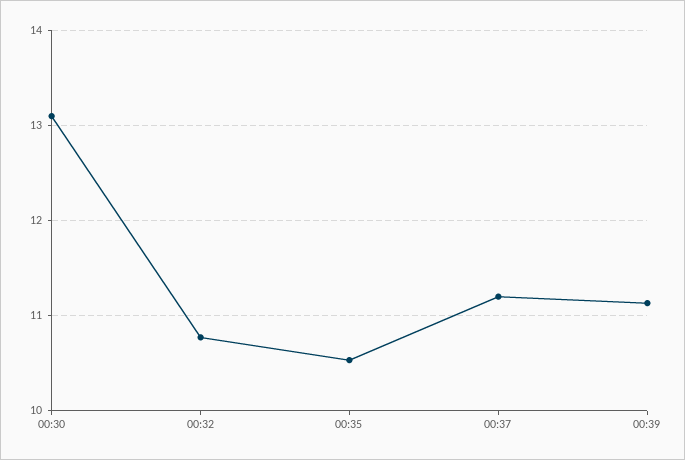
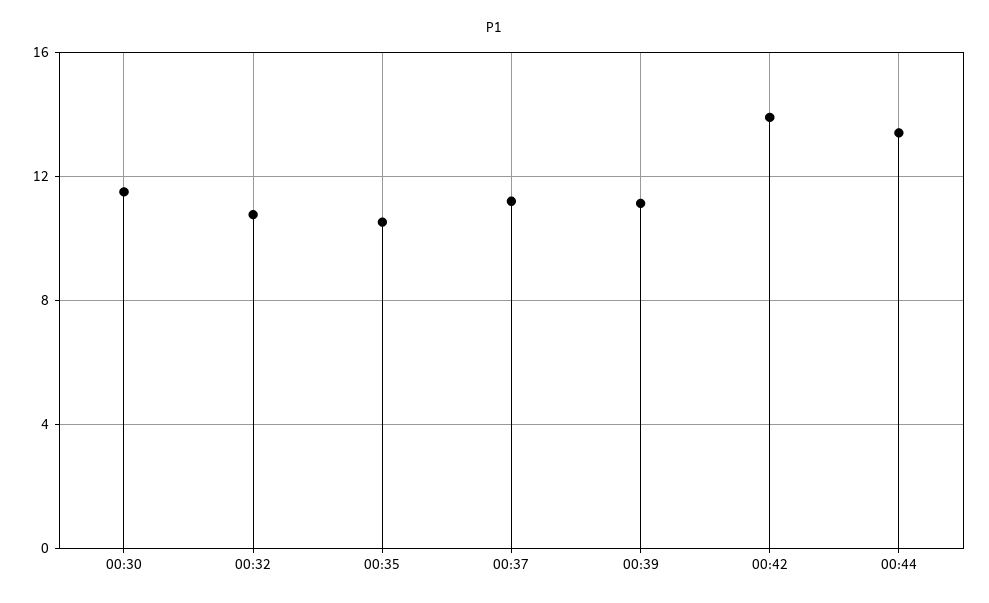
00:30: 13.1 -> 11.5
00:42: none -> 14
00:44: none -> 13.5

